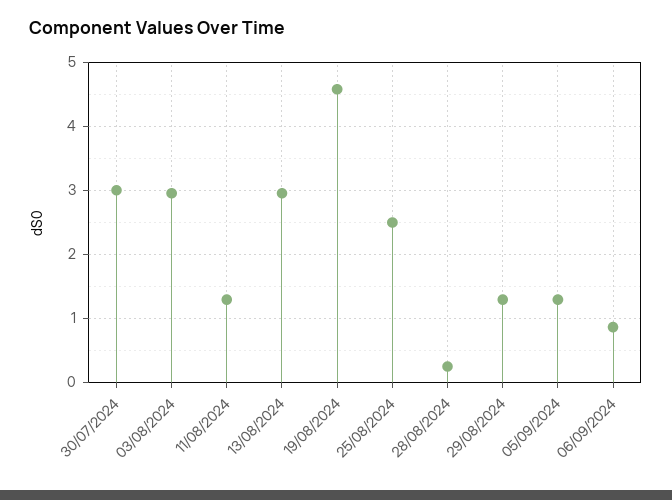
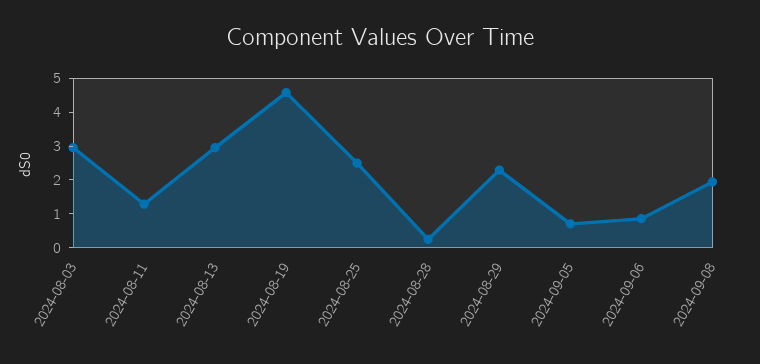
30/07/2024: 3 -> none
29/08/2024: 1.3 -> 2.25
05/09/2024: 1.3 -> 0.75
2024-09-08: none -> 2

